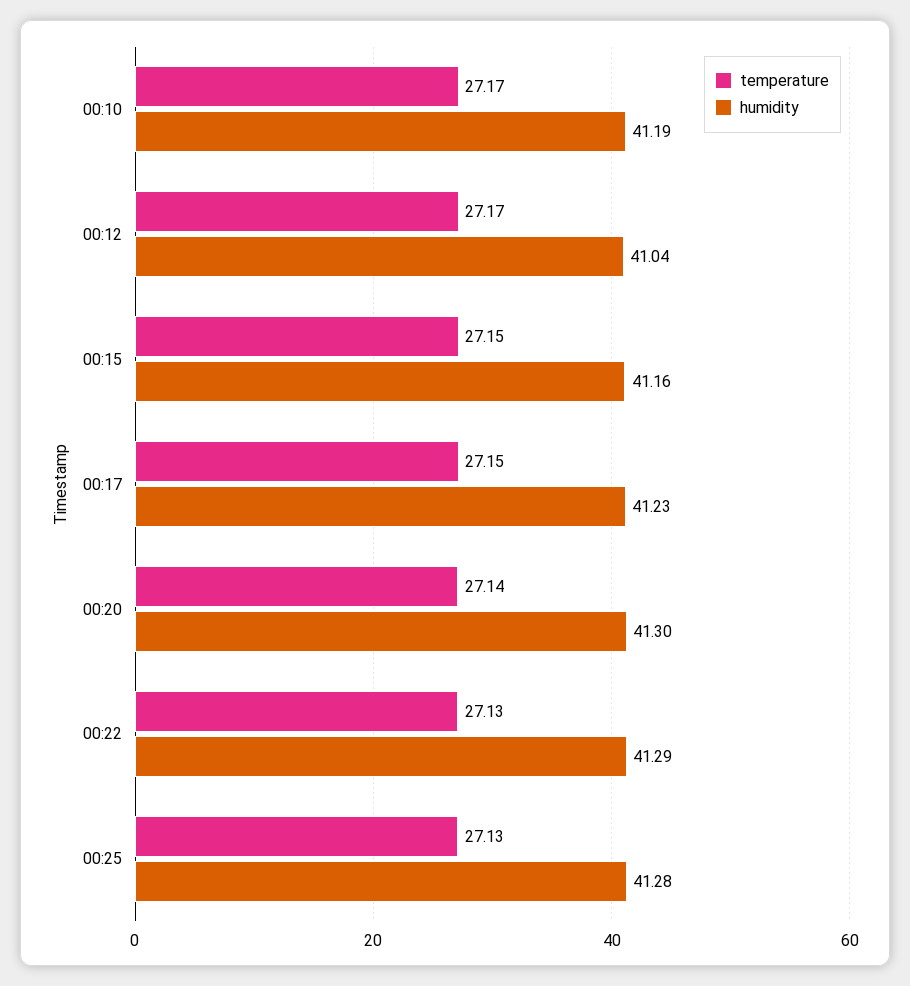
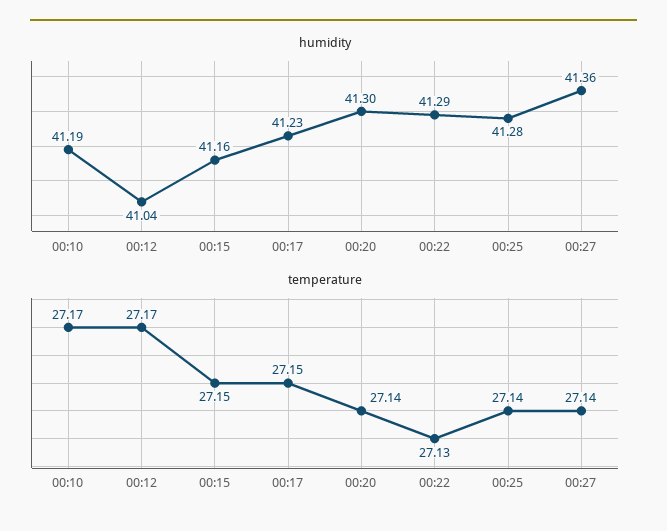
temperature, 00:25: 27.13 -> 27.14
humidity, 00:27: none -> 41.36
temperature, 00:27: none -> 27.14

